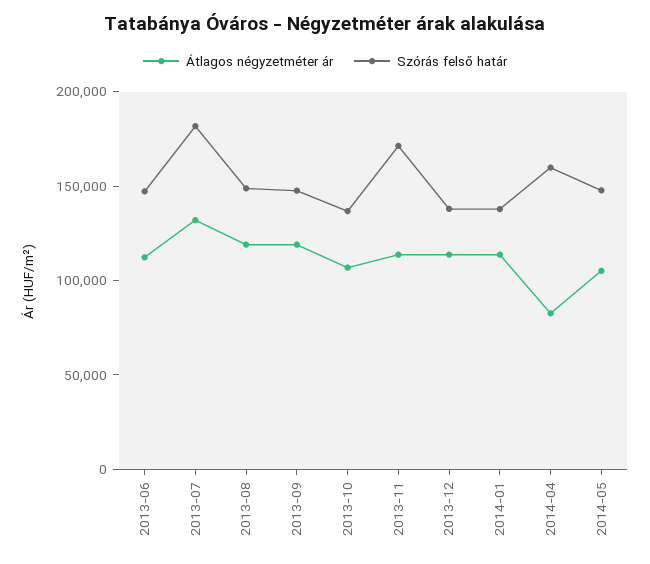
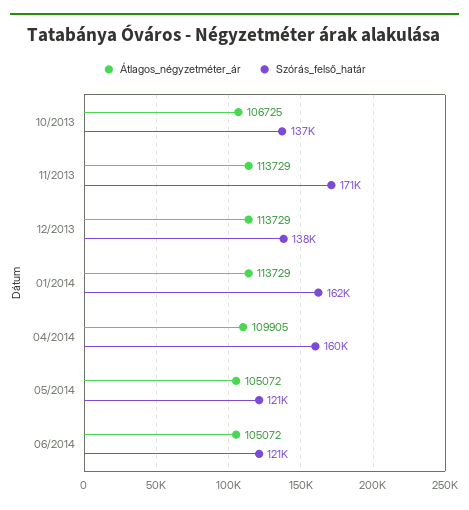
Átlagos négyzetméter ár, 2013-06: 110000 -> none
Szórás felső határ, 2013-06: 150000 -> none
Átlagos négyzetméter ár, 2013-07: 130000 -> none
Szórás felső határ, 2013-07: 180000 -> none
Átlagos négyzetméter ár, 2013-08: 120000 -> none
Szórás felső határ, 2013-08: 150000 -> none
Átlagos négyzetméter ár, 2013-09: 120000 -> none
Szórás felső határ, 2013-09: 150000 -> none
Szórás felső határ, 2014-01: 140000 -> 162000
Átlagos négyzetméter ár, 2014-04: 80000 -> 109905
Szórás felső határ, 2014-05: 150000 -> 121000
Átlagos négyzetméter ár, 06/2014: none -> 105072
Szórás felső határ, 06/2014: none -> 121000

